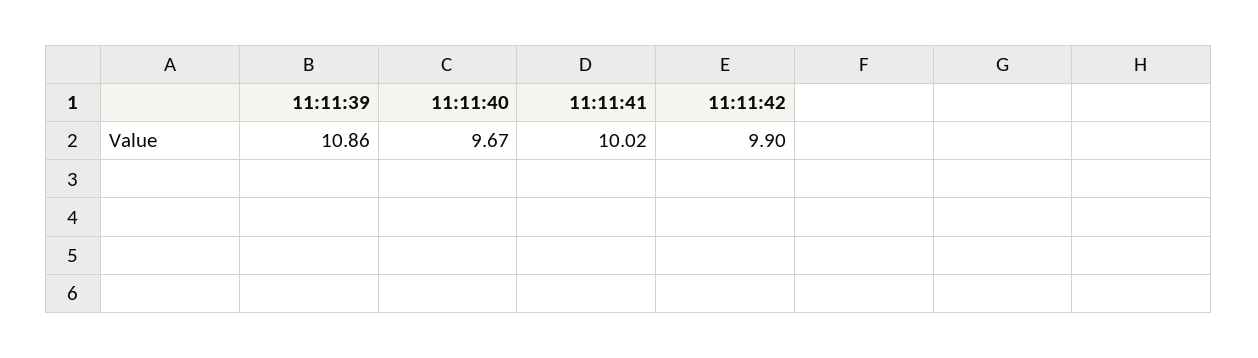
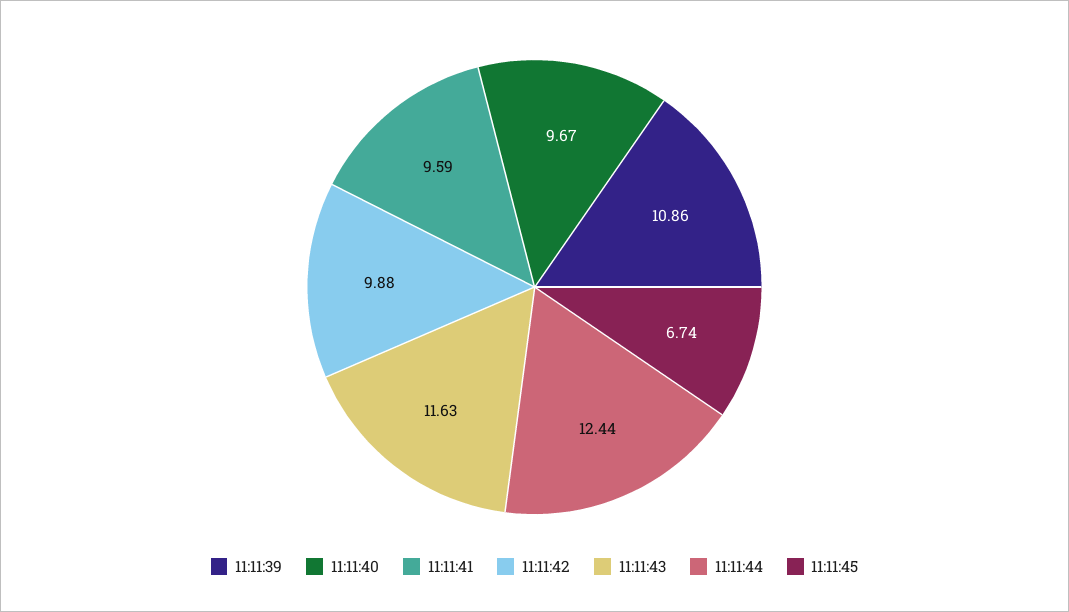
11:11:41: 10.02 -> 9.59
11:11:42: 9.9 -> 9.88
11:11:43: none -> 11.63
11:11:44: none -> 12.44
11:11:45: none -> 6.74

